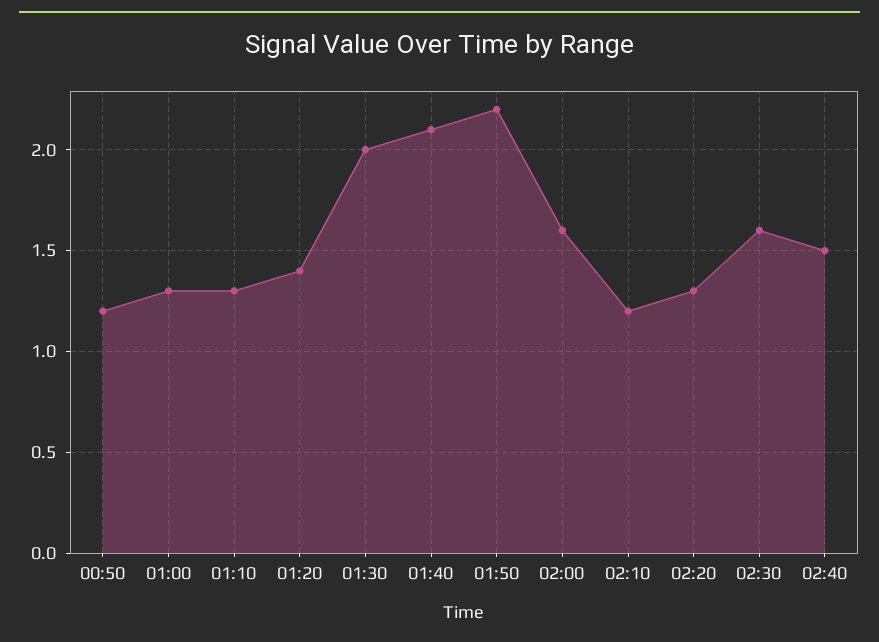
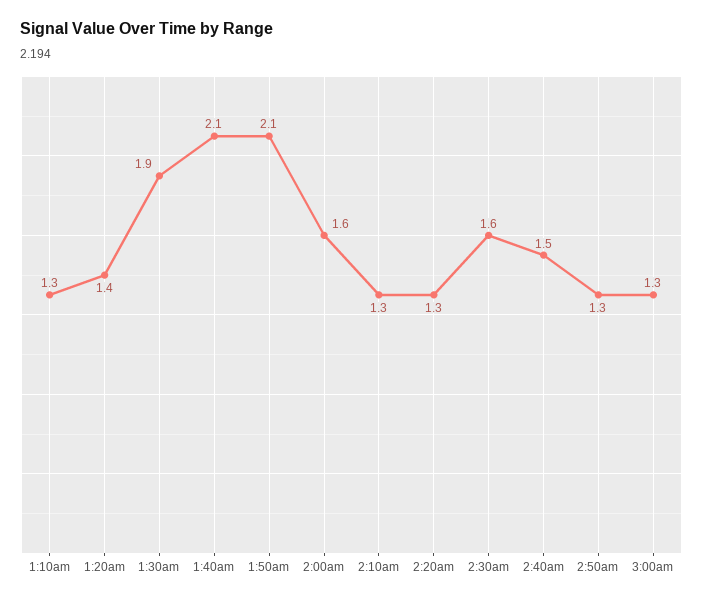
00:50: 1.2 -> none
01:00: 1.3 -> none
01:30: 2 -> 1.9
01:50: 2.2 -> 2.1
02:10: 1.2 -> 1.3
2:50am: none -> 1.3
3:00am: none -> 1.3

